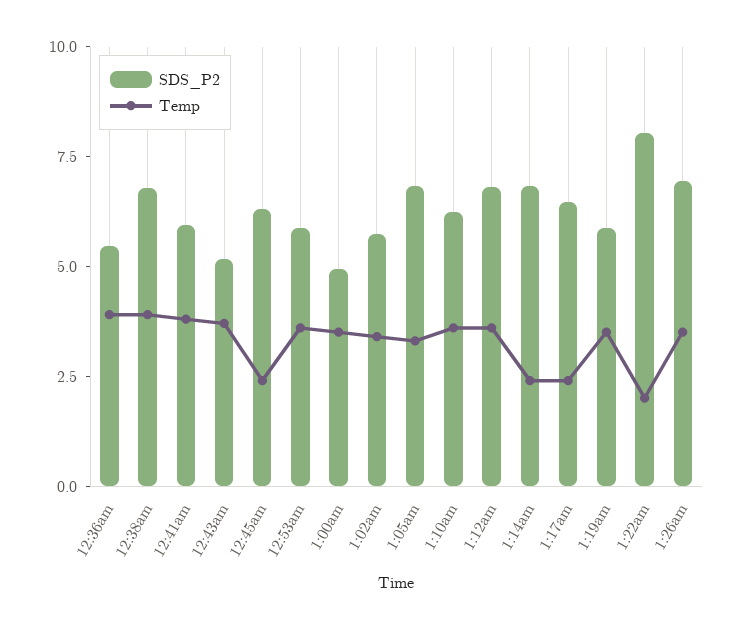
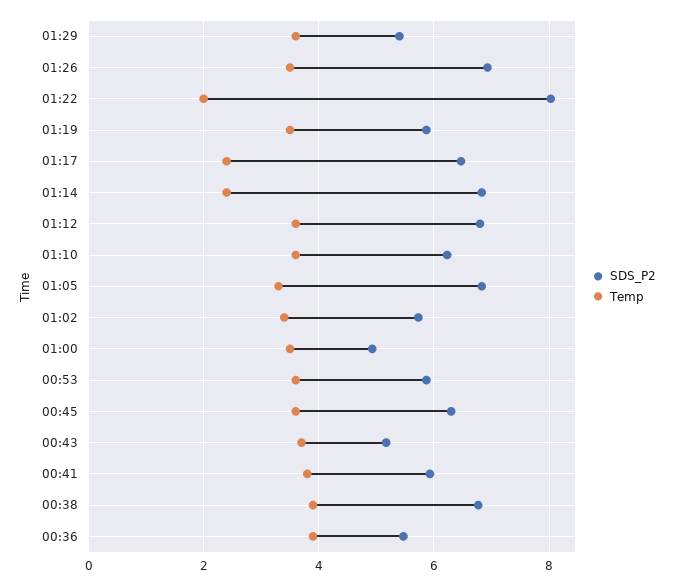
Temp, 12:45am: 2.5 -> 3.6
SDS_P2, 01:29: none -> 5.4
Temp, 01:29: none -> 3.6

